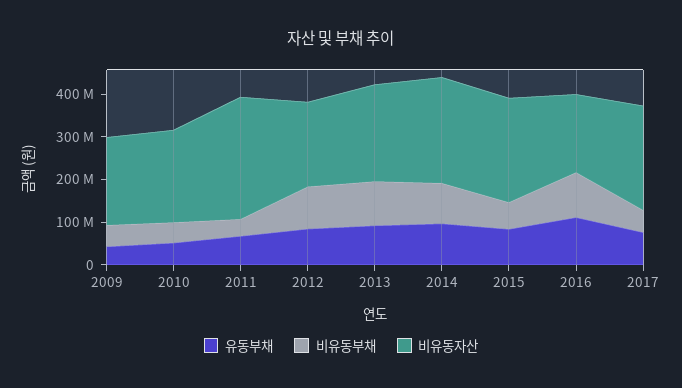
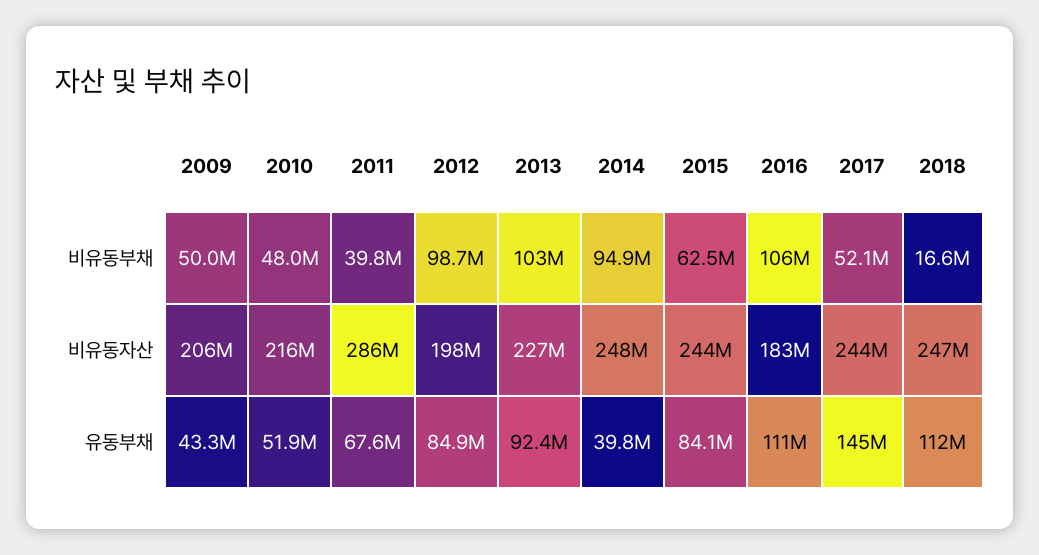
유동부채, 2014: 100000000 -> 39800000
유동부채, 2017: 80000000 -> 145000000
비유동부채, 2018: none -> 16600000
비유동자산, 2018: none -> 247000000
유동부채, 2018: none -> 112000000

